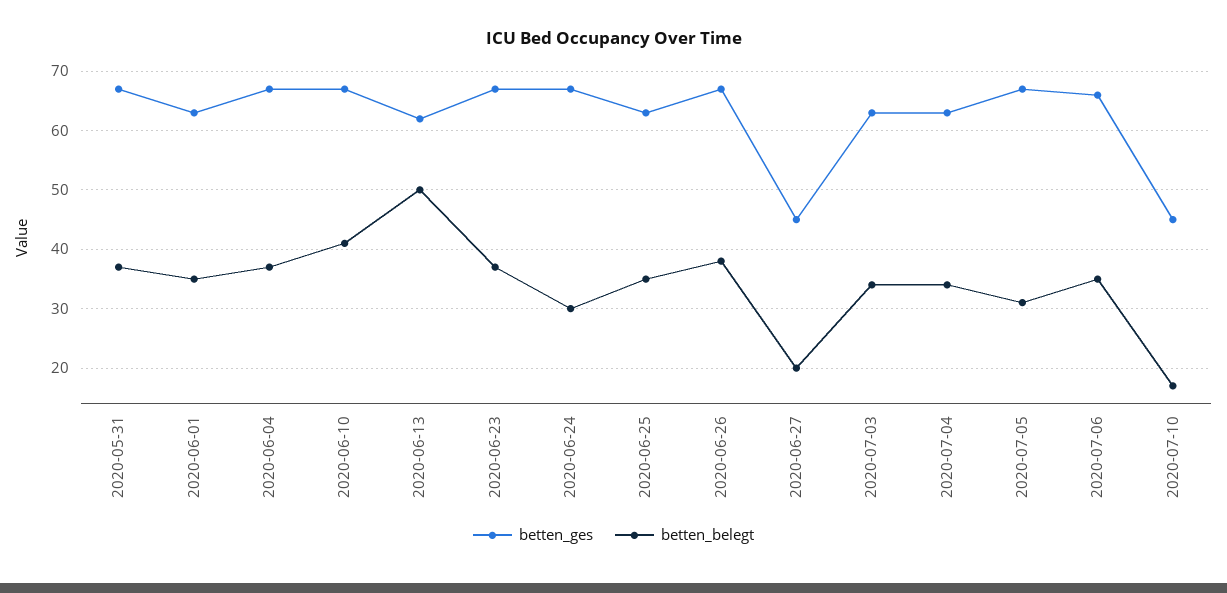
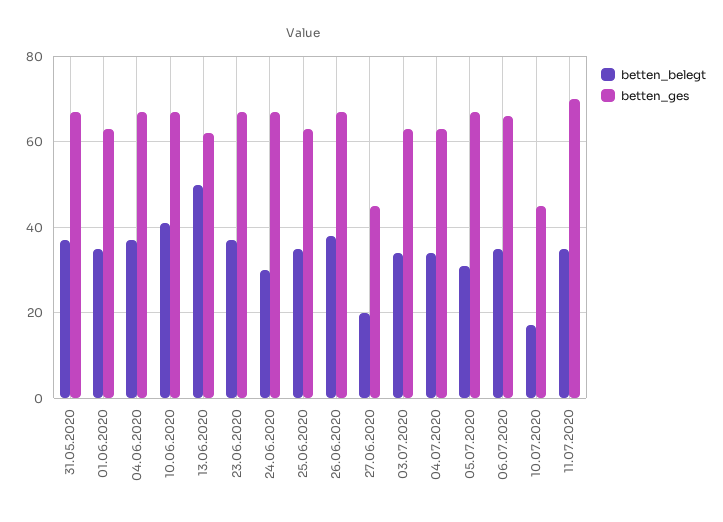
betten_belegt, 11.07.2020: none -> 35
betten_ges, 11.07.2020: none -> 70

